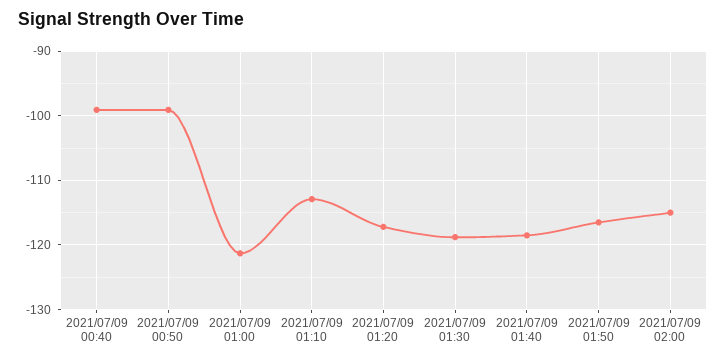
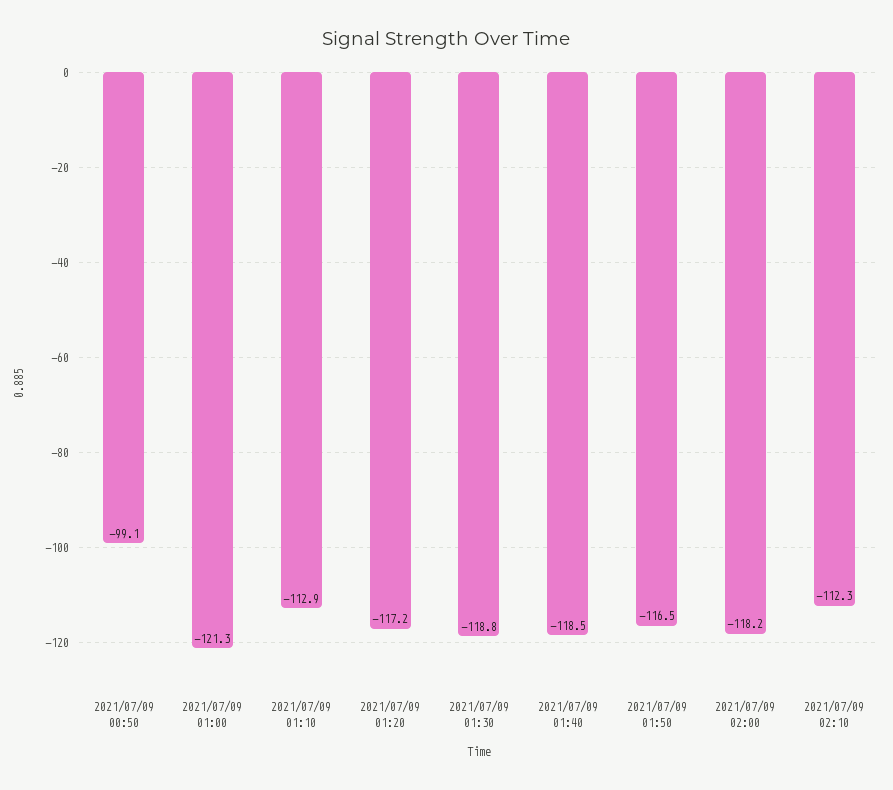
2021/07/09 00:40: -99 -> none
2021/07/09 02:00: -115 -> -118.2
2021/07/09 02:10: none -> -112.3

